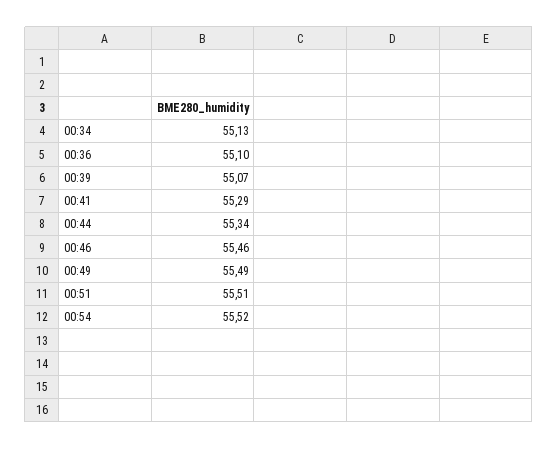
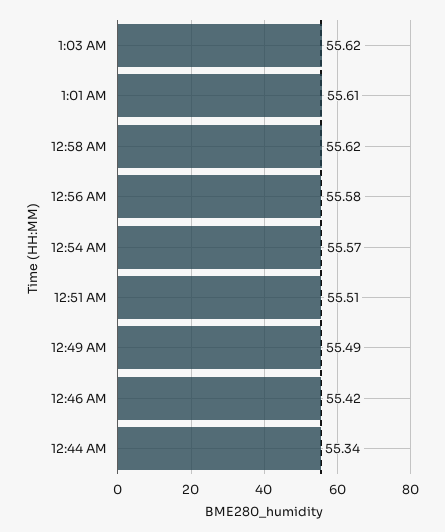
00:34: 55.13 -> none
00:36: 55.1 -> none
00:39: 55.07 -> none
00:41: 55.29 -> none
00:46: 55.46 -> 55.42
00:54: 55.52 -> 55.57
1:03 AM: none -> 55.62
1:01 AM: none -> 55.61
12:58 AM: none -> 55.62
12:56 AM: none -> 55.58

